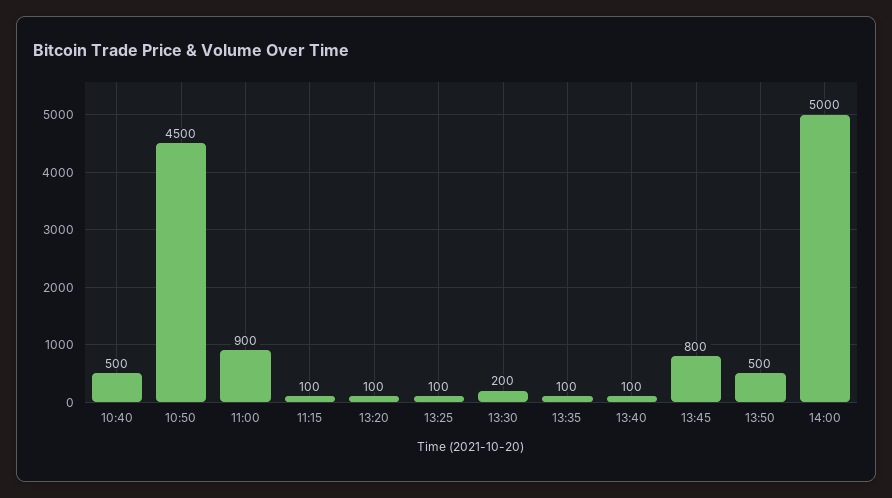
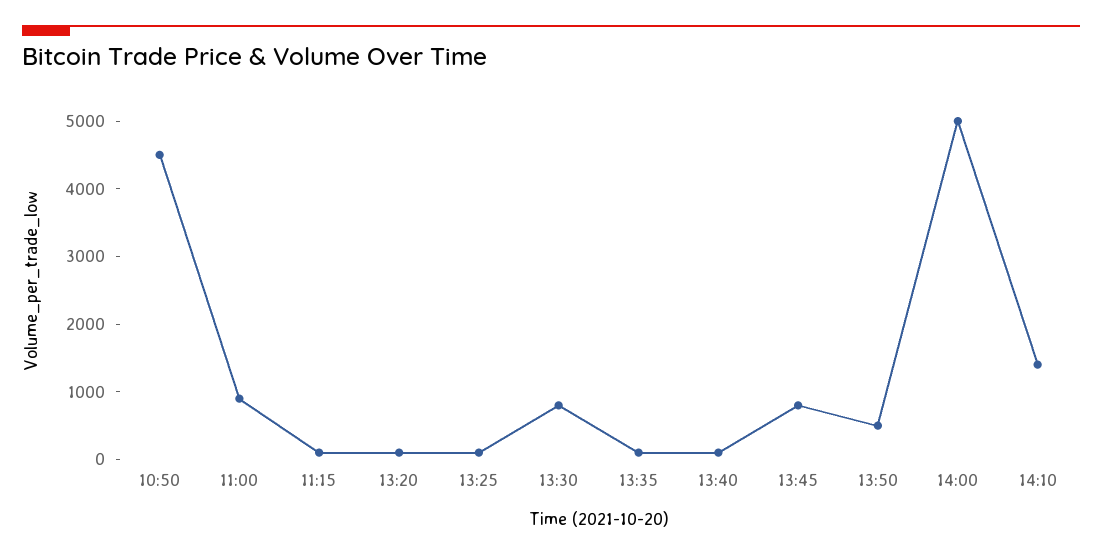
10:40: 500 -> none
13:30: 200 -> 800
14:10: none -> 1400

